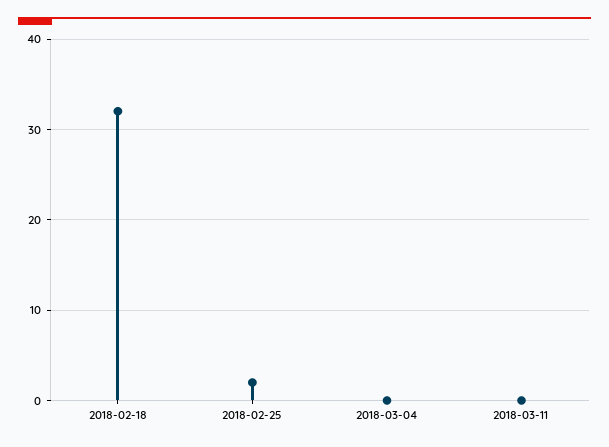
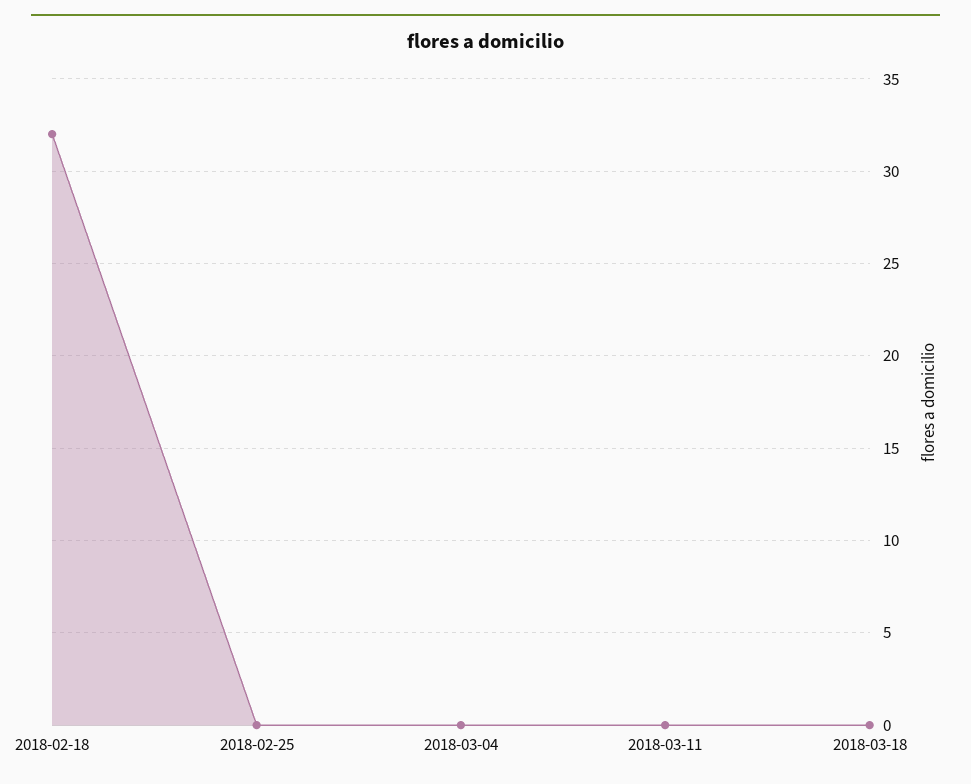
2018-02-25: 2 -> 0
2018-03-18: none -> 0

